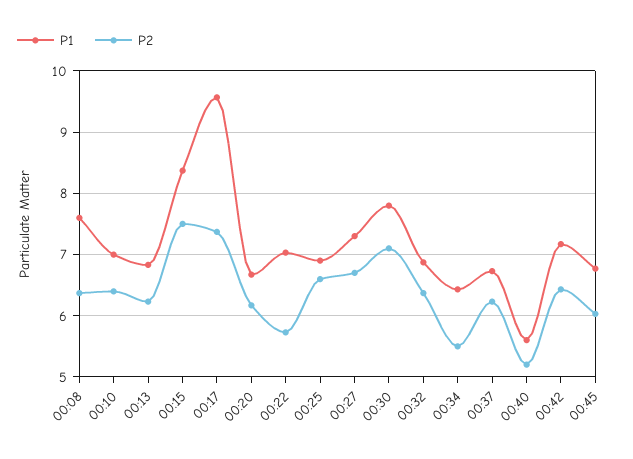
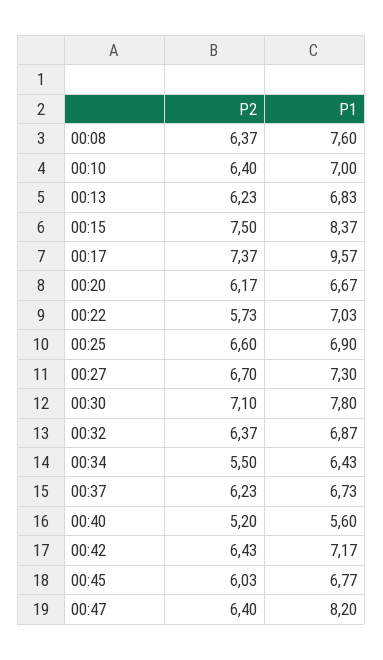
P2, 00:47: none -> 6.4
P1, 00:47: none -> 8.2

